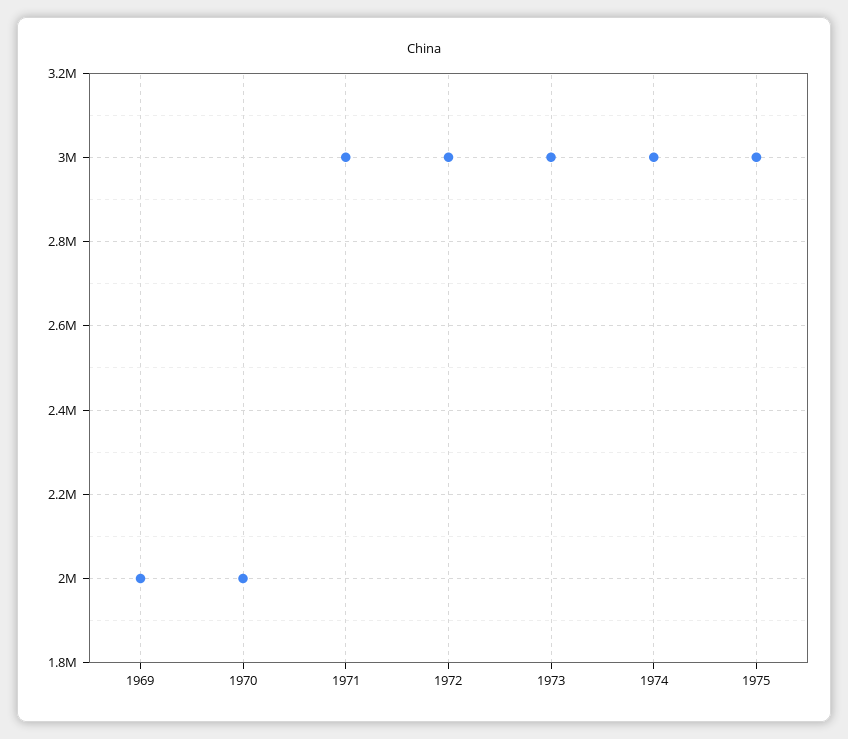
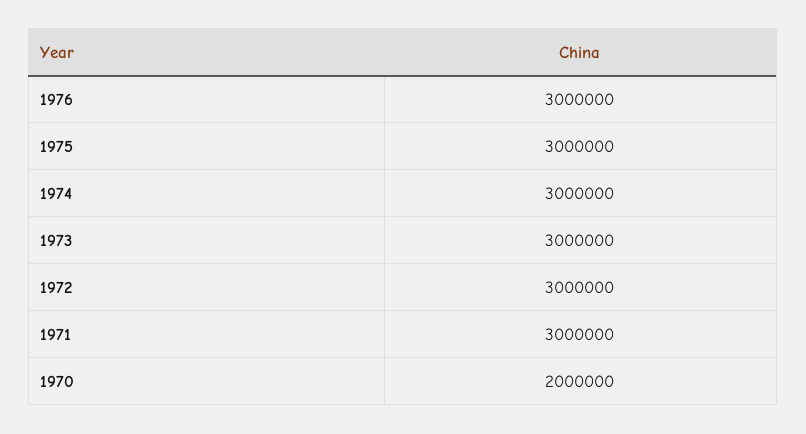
1969: 2000000 -> none
1976: none -> 3000000

